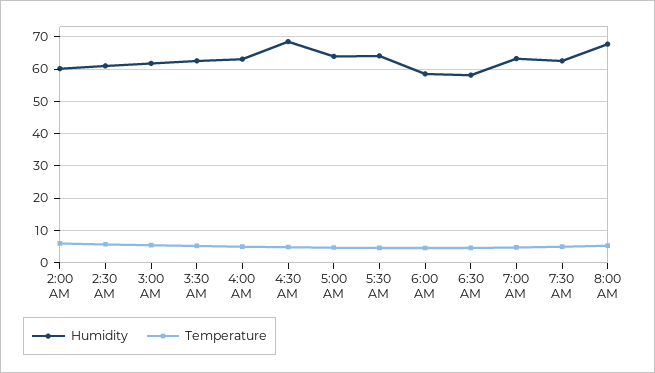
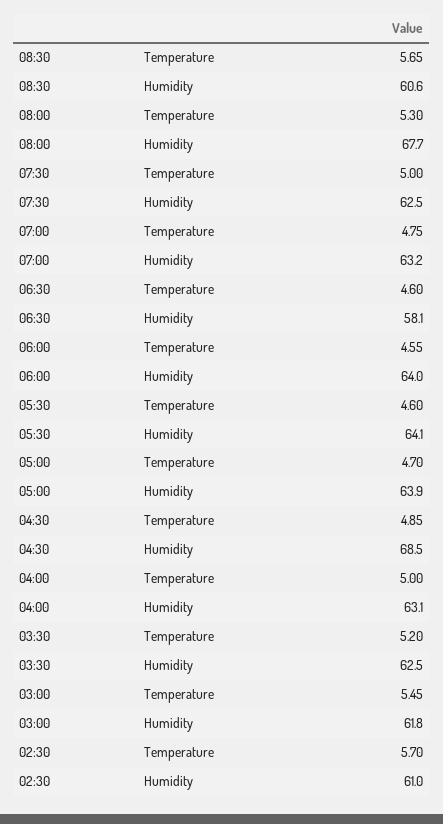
Humidity, 2:00 AM: 60 -> none
Temperature, 2:00 AM: 6 -> none
Humidity, 6:00 AM: 58 -> 64
Temperature, 08:30: none -> 5.65
Humidity, 08:30: none -> 60.6

